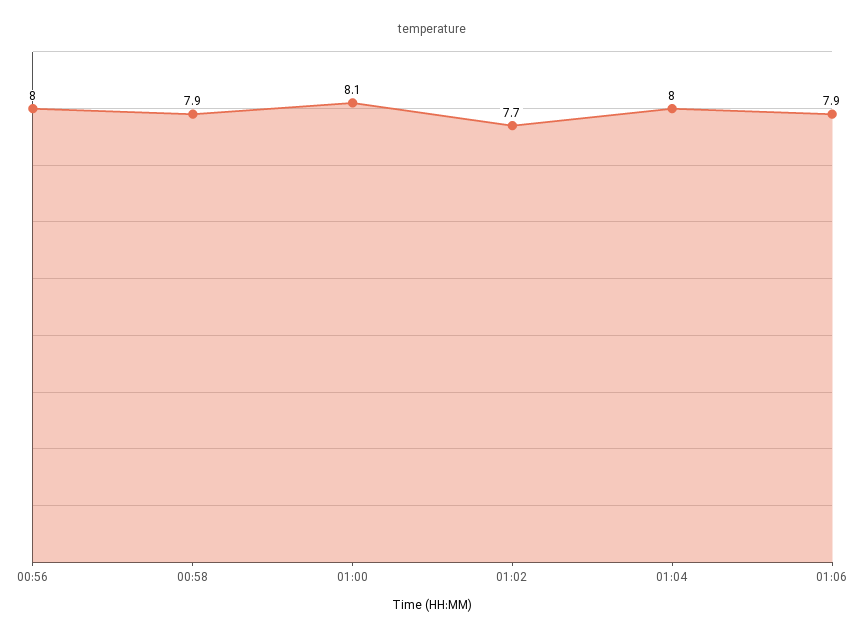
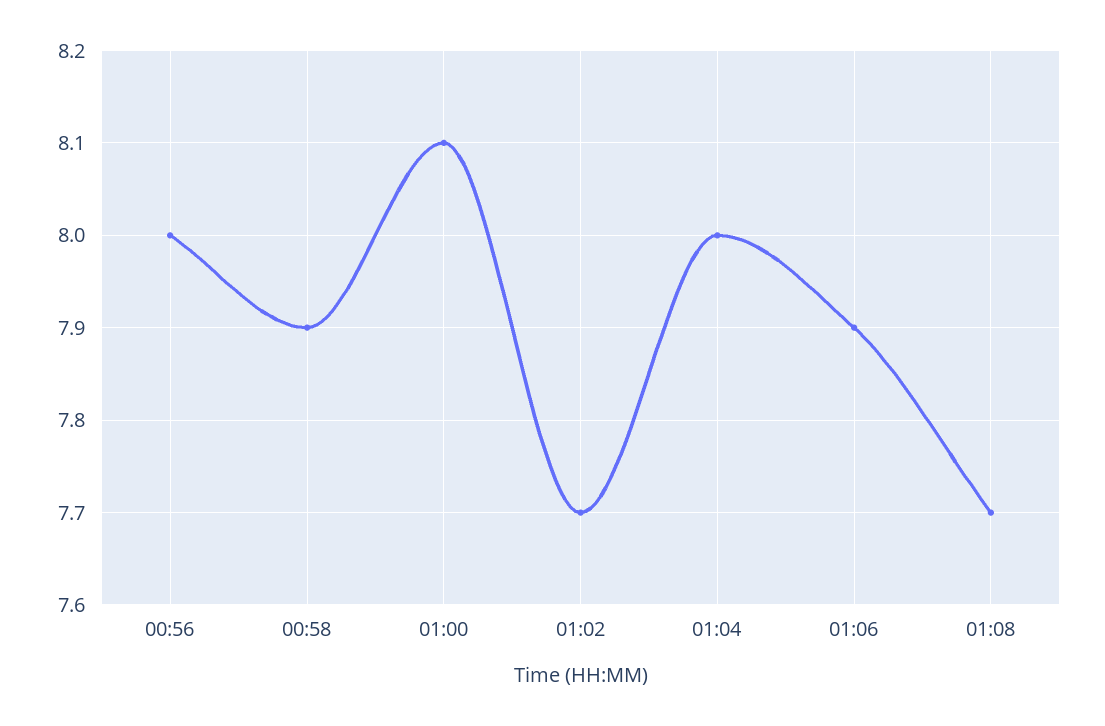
01:08: none -> 7.7

